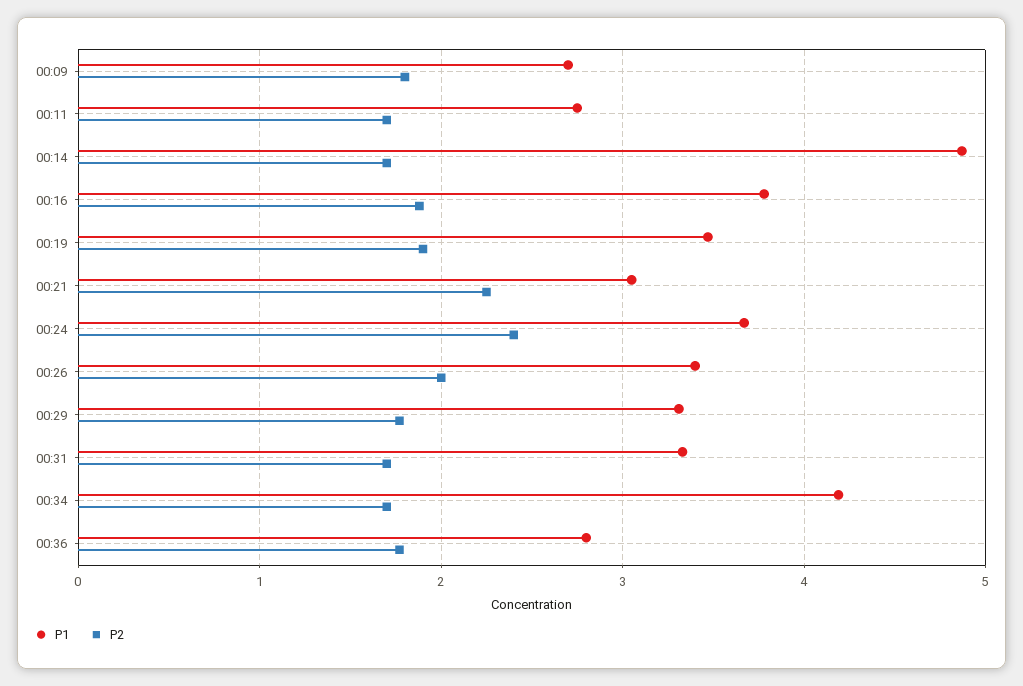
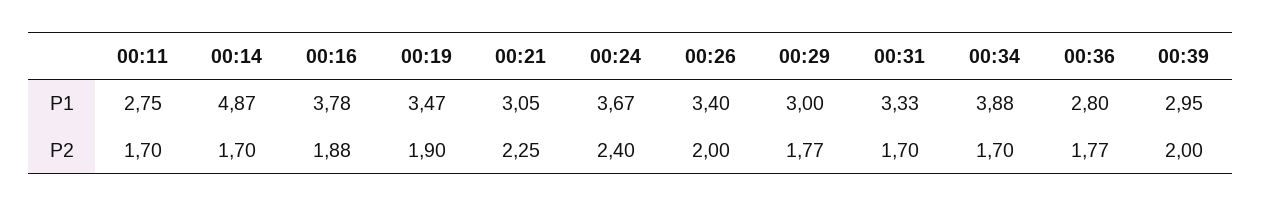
P1, 00:09: 2.7 -> none
P2, 00:09: 1.8 -> none
P1, 00:29: 3.3 -> 3
P1, 00:34: 4.2 -> 3.88
P1, 00:39: none -> 2.95
P2, 00:39: none -> 2

